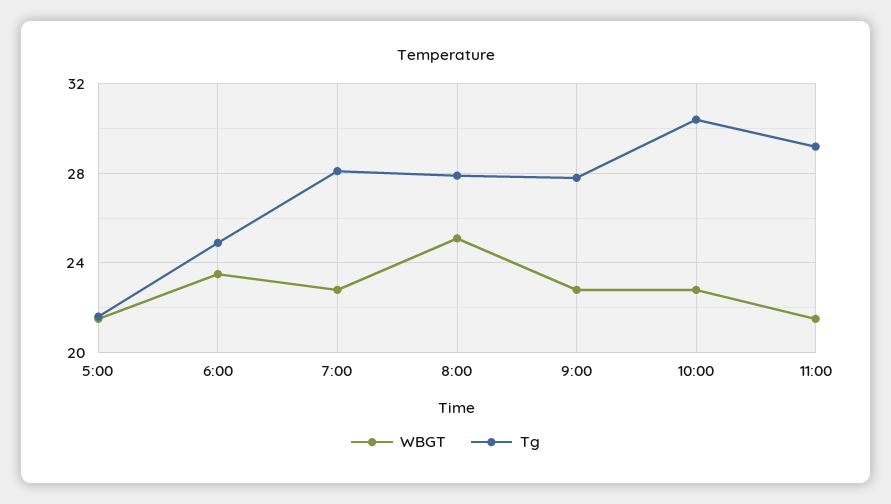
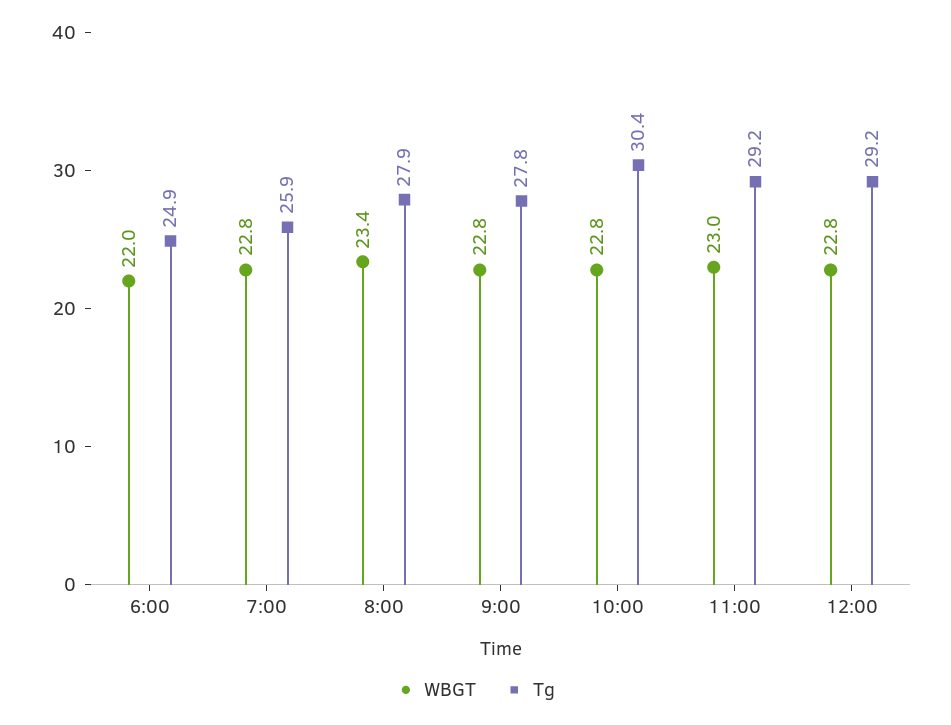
WBGT, 5:00: 21.5 -> none
Tg, 5:00: 21.5 -> none
WBGT, 6:00: 23.5 -> 22
Tg, 7:00: 28 -> 25.9
WBGT, 8:00: 25 -> 23.4
WBGT, 11:00: 21.5 -> 23
WBGT, 12:00: none -> 22.8
Tg, 12:00: none -> 29.2

